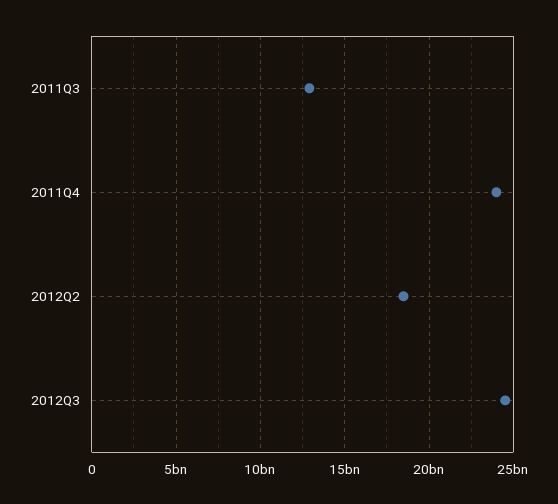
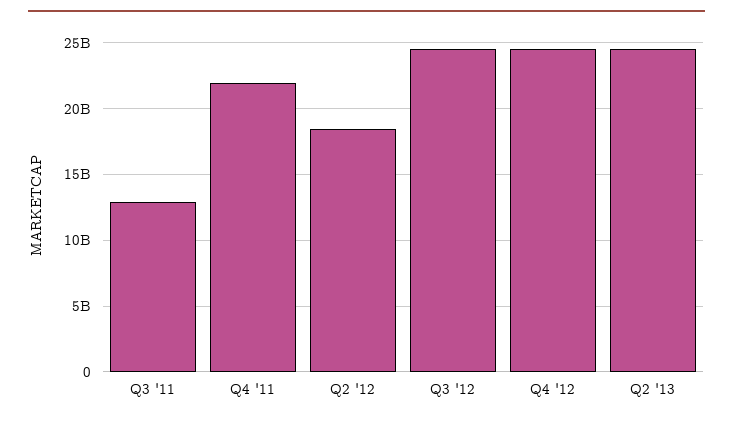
2011Q4: 24000000000 -> 22000000000
Q4 '12: none -> 24500000000
Q2 '13: none -> 24500000000

